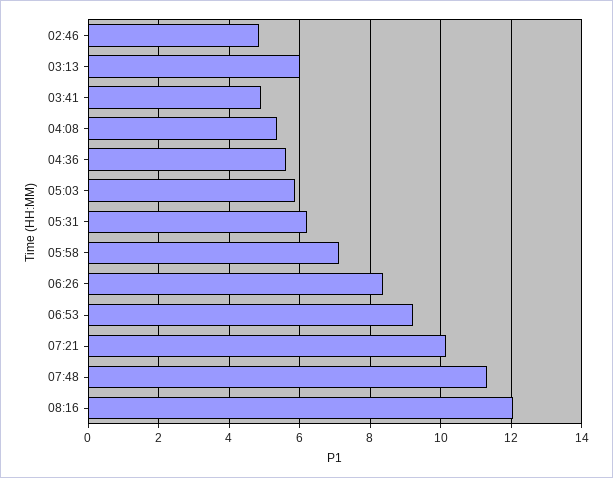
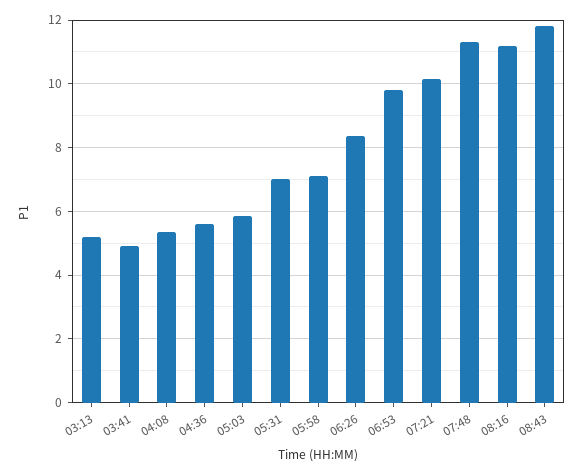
02:46: 4.8 -> none
03:13: 6 -> 5.2
05:31: 6.2 -> 7
06:53: 9.2 -> 9.8
08:16: 12 -> 11.2
08:43: none -> 11.8

